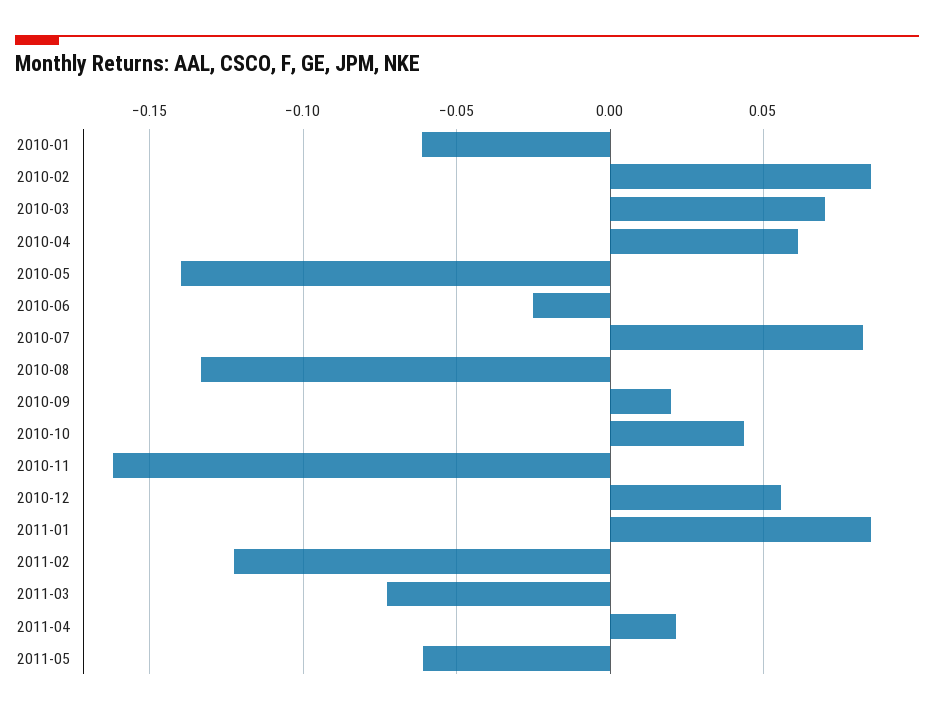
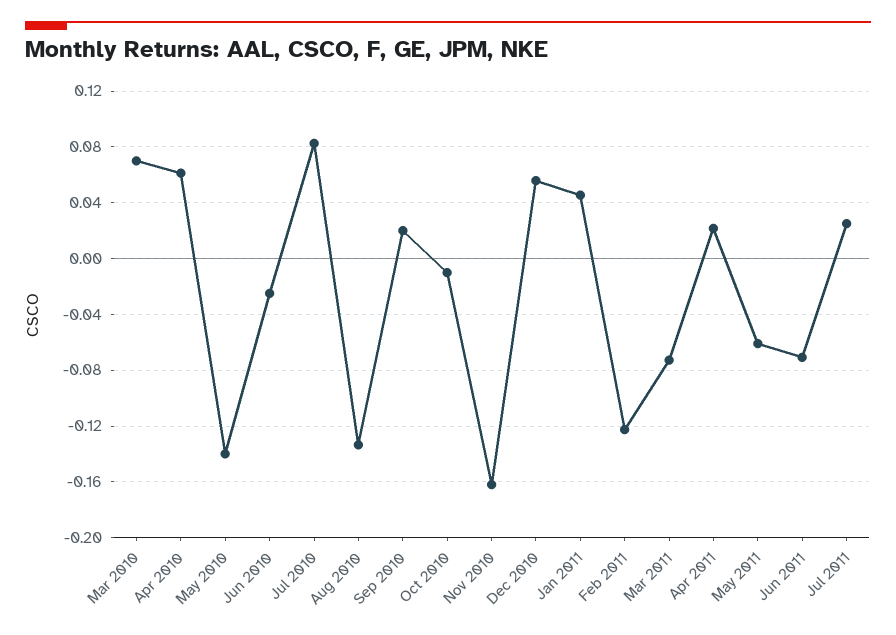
2010-01: -0.06 -> none
2010-02: 0.085 -> none
2010-10: 0.045 -> -0.01
2011-01: 0.085 -> 0.045
Jun 2011: none -> -0.07
Jul 2011: none -> 0.025

